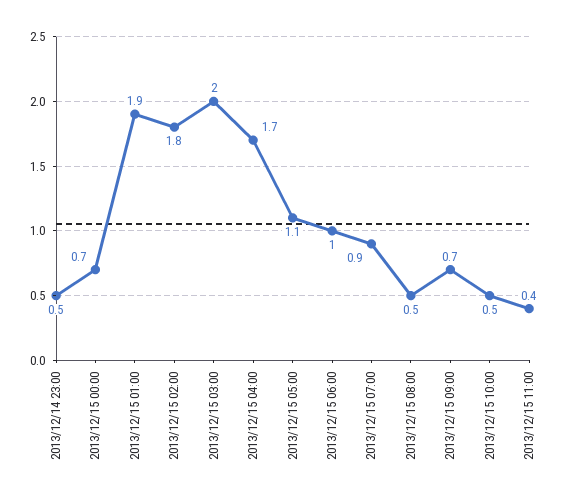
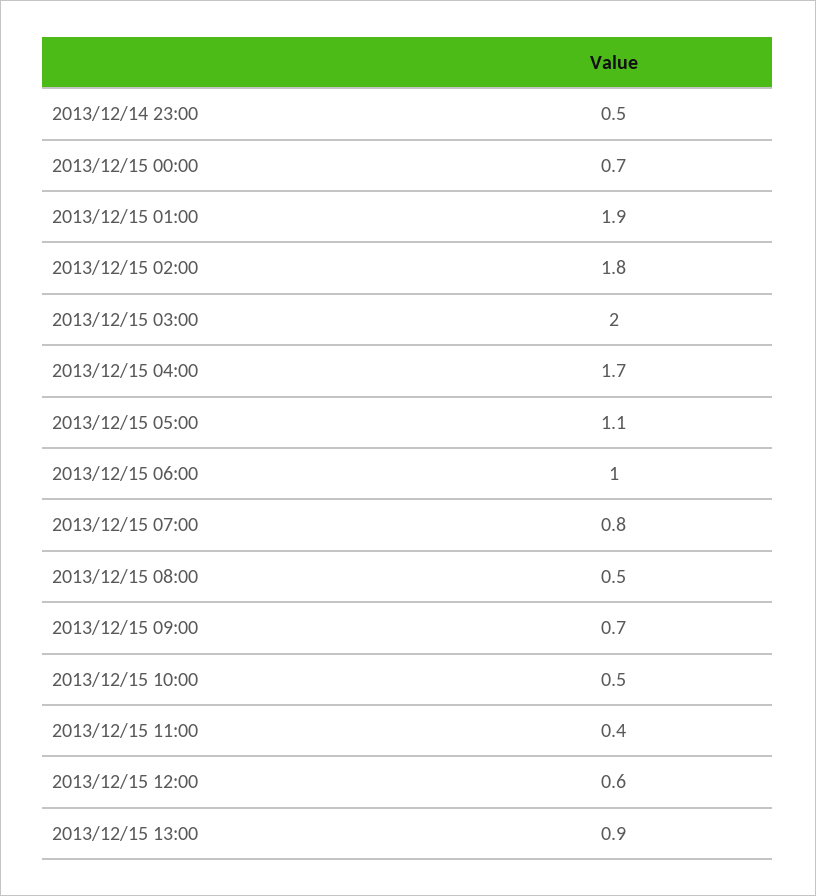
2013/12/15 07:00: 0.9 -> 0.8
2013/12/15 12:00: none -> 0.6
2013/12/15 13:00: none -> 0.9

